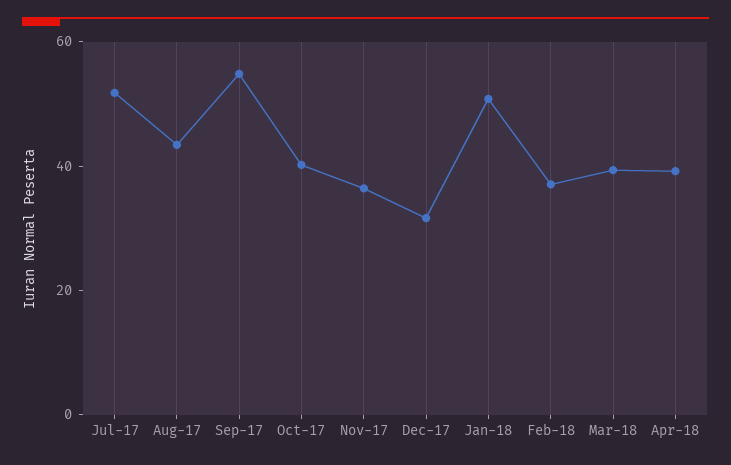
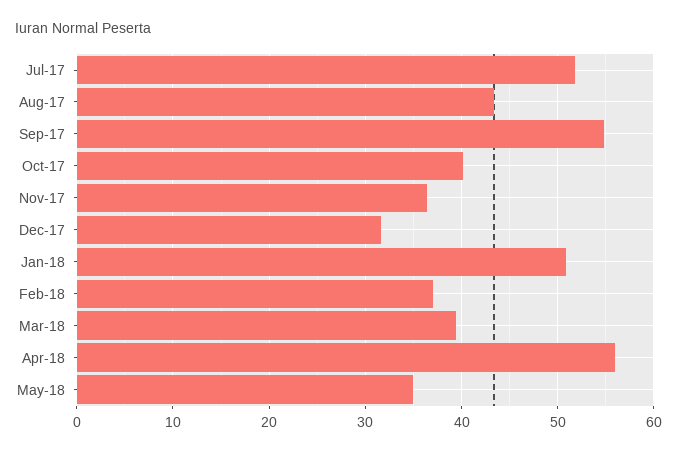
Apr-18: 40 -> 56
May-18: none -> 35

